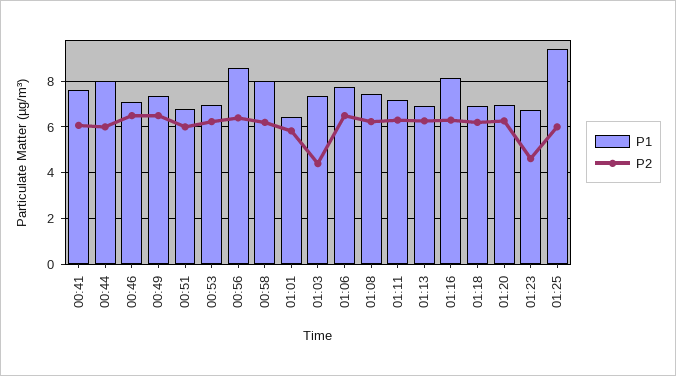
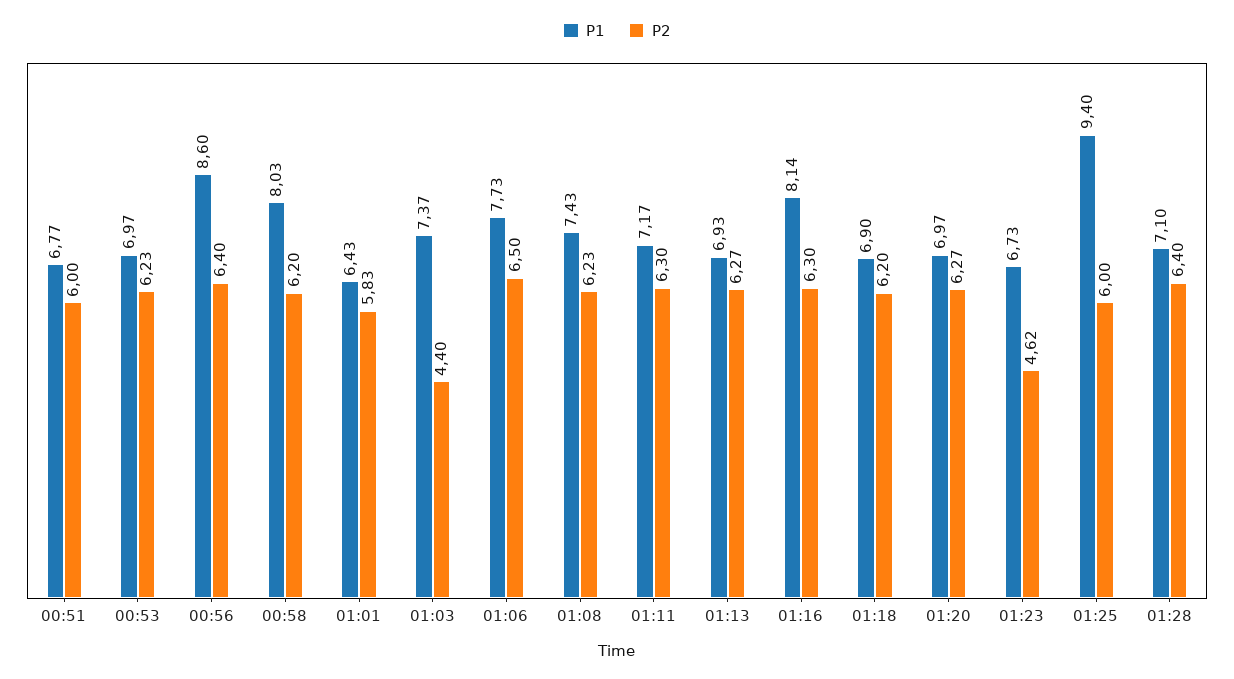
P1, 00:41: 7.5 -> none
P2, 00:41: 6 -> none
P1, 00:44: 8 -> none
P2, 00:44: 6 -> none
P1, 00:46: 7 -> none
P2, 00:46: 6.5 -> none
P1, 00:49: 7.5 -> none
P2, 00:49: 6.5 -> none
P1, 01:28: none -> 7.1
P2, 01:28: none -> 6.4

